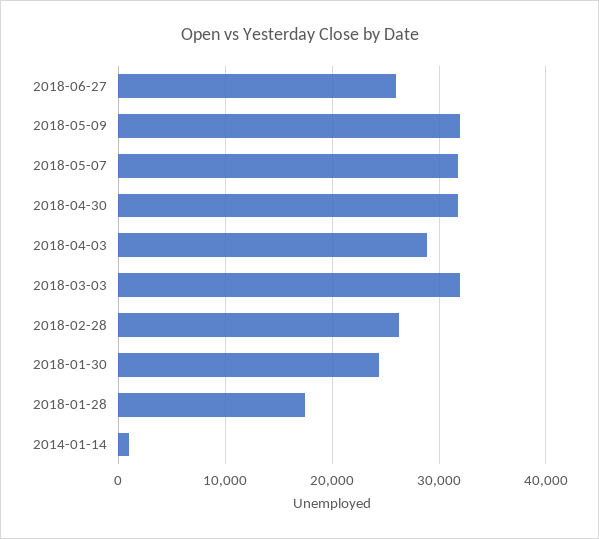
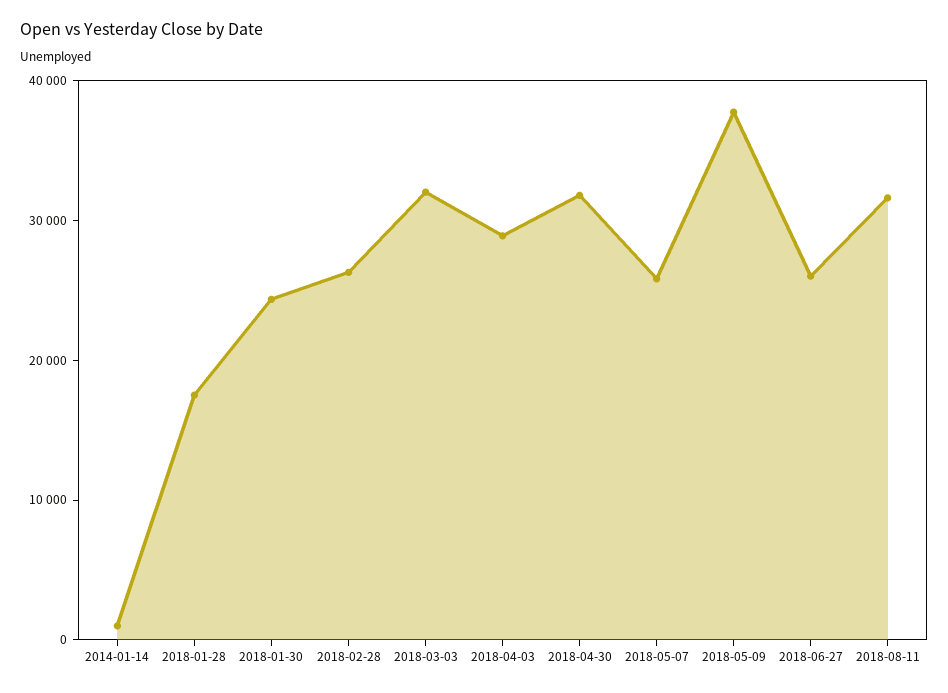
2018-05-09: 32000 -> 38000
2018-05-07: 32000 -> 26000
2018-08-11: none -> 32000

